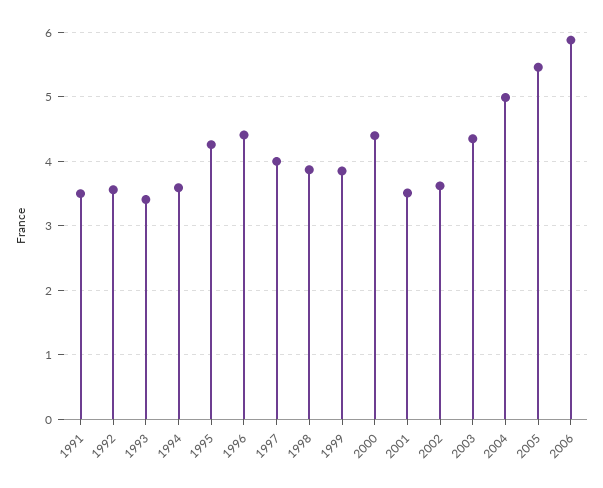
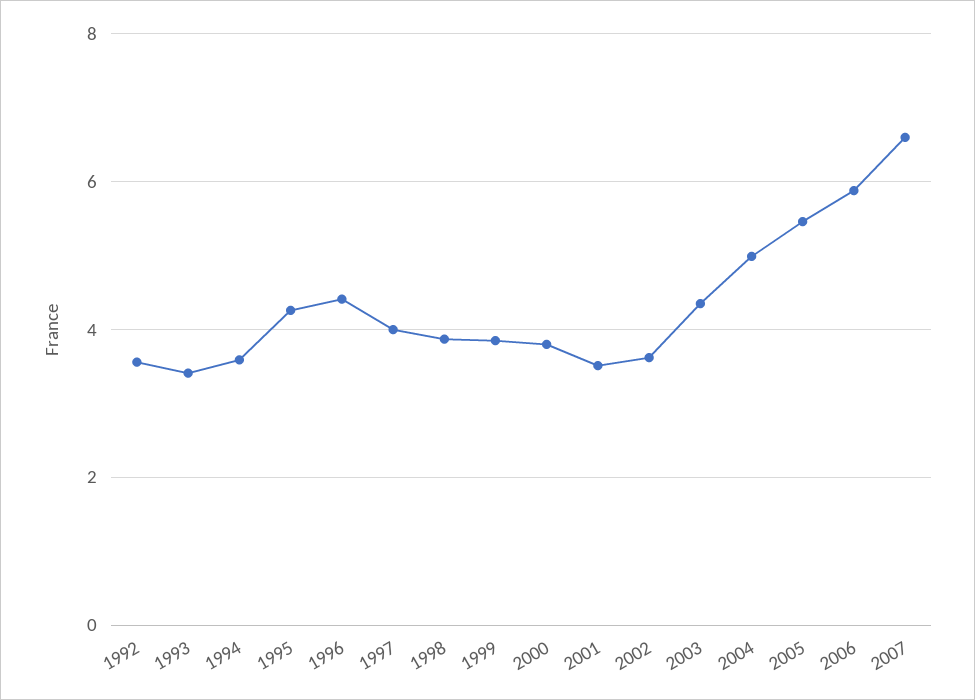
1991: 3.5 -> none
2000: 4.4 -> 3.8
2007: none -> 6.6

